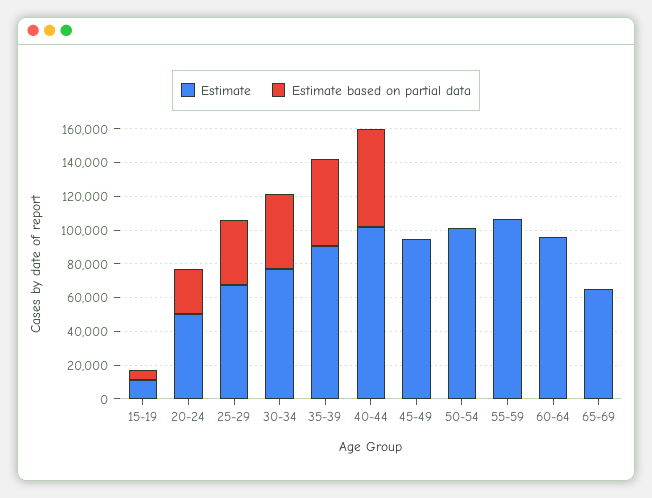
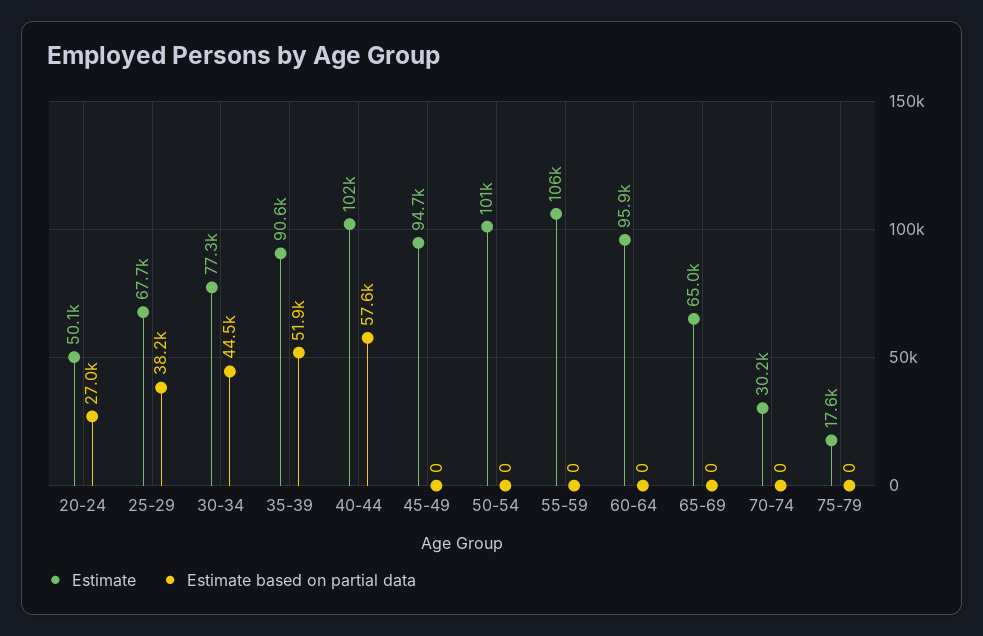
Estimate, 15-19: 10000 -> none
Estimate based on partial data, 15-19: 5000 -> none
Estimate, 70-74: none -> 30200
Estimate based on partial data, 70-74: none -> 0
Estimate, 75-79: none -> 17600
Estimate based on partial data, 75-79: none -> 0

